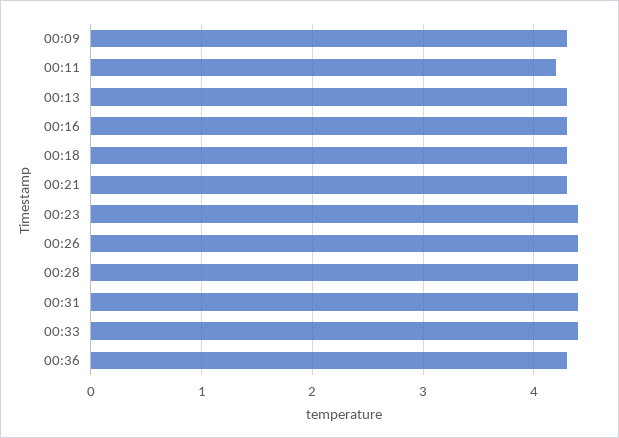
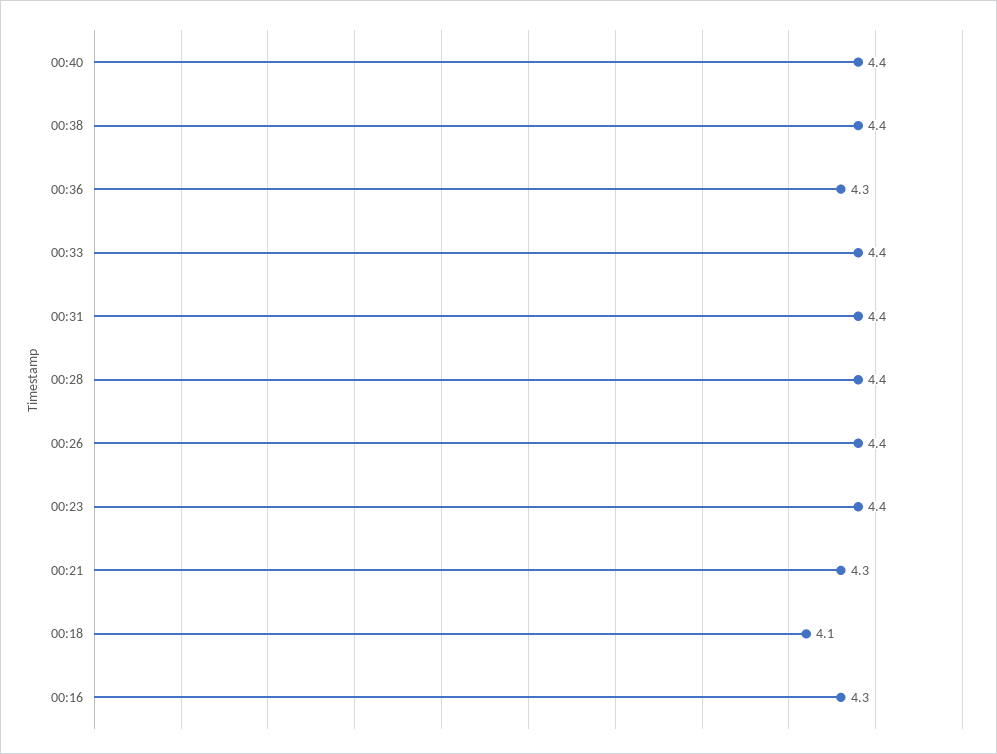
00:09: 4.3 -> none
00:11: 4.2 -> none
00:13: 4.3 -> none
00:18: 4.3 -> 4.1
00:40: none -> 4.4
00:38: none -> 4.4

